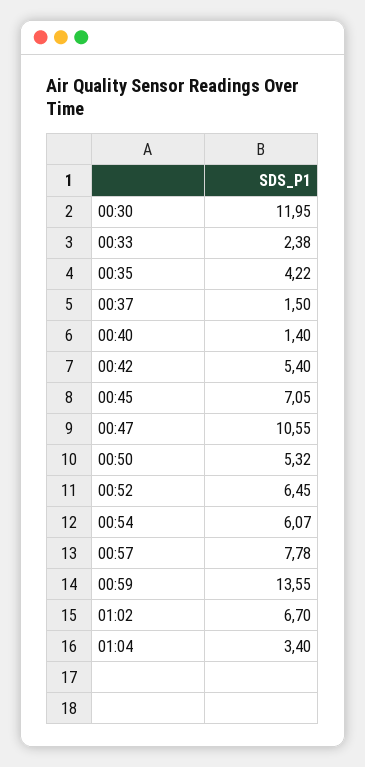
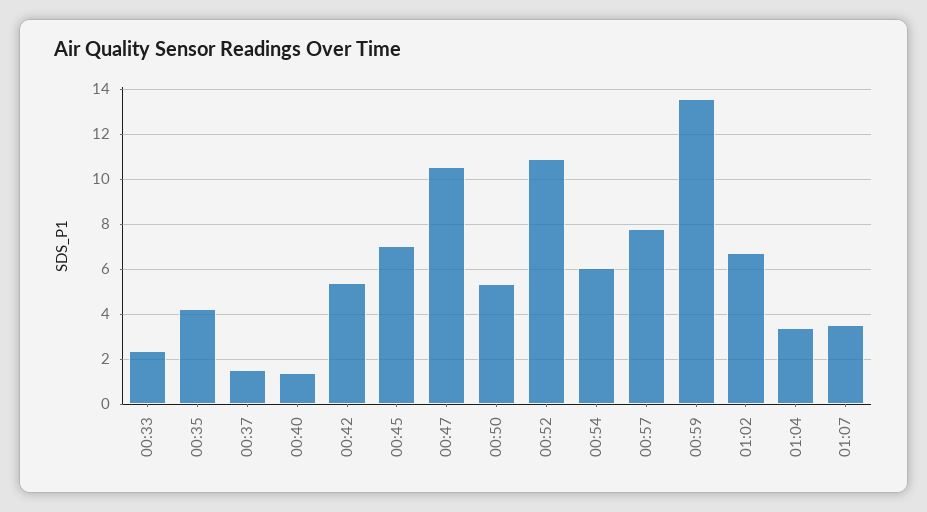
00:30: 11.95 -> none
00:52: 6.45 -> 11
01:07: none -> 3.5

